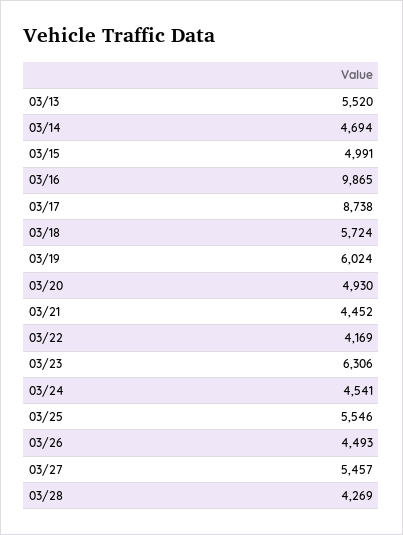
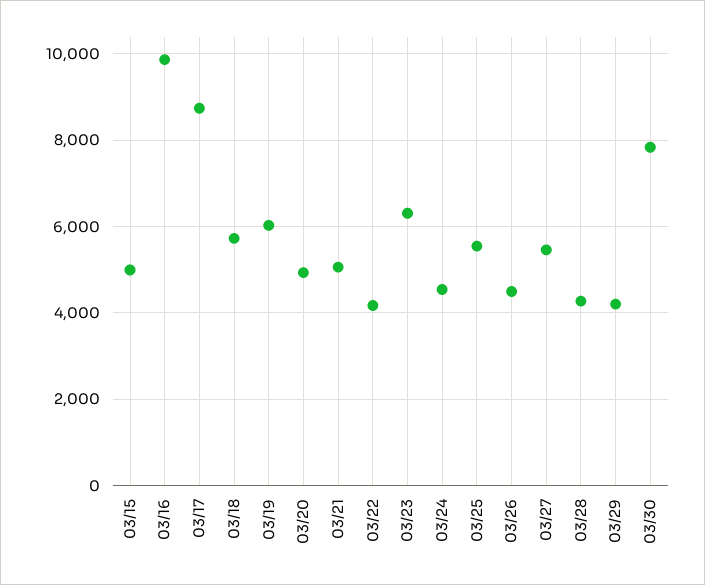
03/13: 5520 -> none
03/14: 4694 -> none
03/21: 4452 -> 5000
03/29: none -> 4200
03/30: none -> 7800

